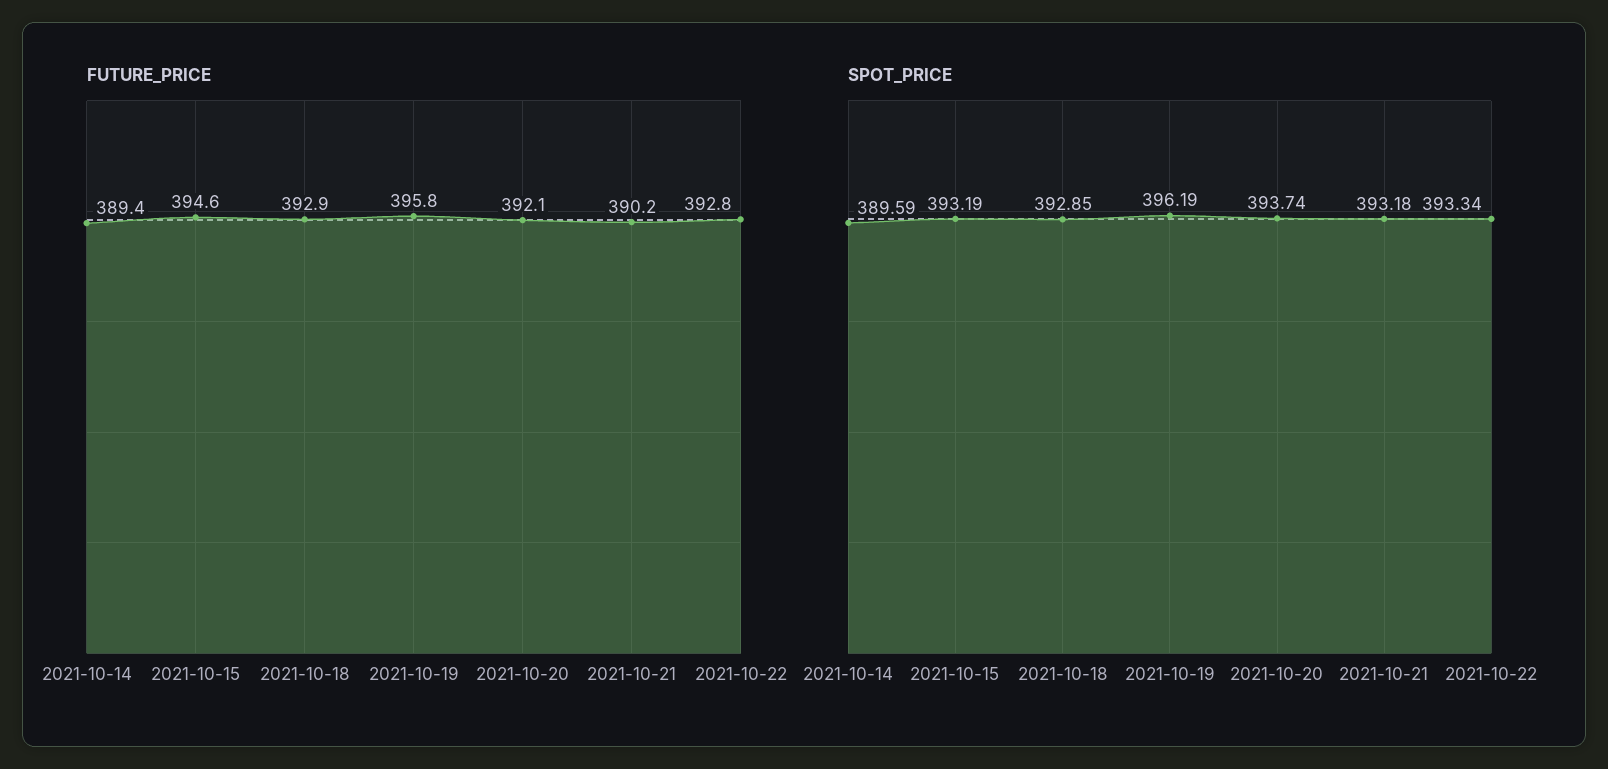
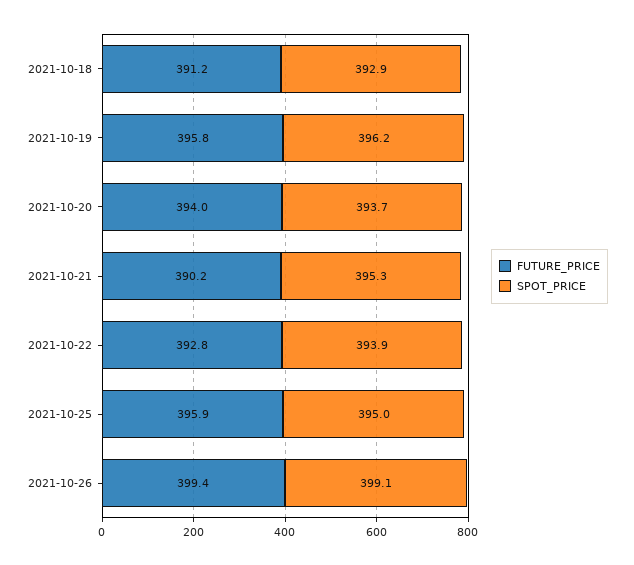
FUTURE_PRICE, 2021-10-14: 389.4 -> none
FUTURE_PRICE, 2021-10-15: 394.6 -> none
FUTURE_PRICE, 2021-10-18: 392.9 -> 391.2
FUTURE_PRICE, 2021-10-20: 392.1 -> 394
SPOT_PRICE, 2021-10-14: 389.59 -> none
SPOT_PRICE, 2021-10-15: 393.19 -> none
SPOT_PRICE, 2021-10-21: 393.18 -> 395.3
SPOT_PRICE, 2021-10-22: 393.34 -> 393.9
FUTURE_PRICE, 2021-10-25: none -> 395.9
SPOT_PRICE, 2021-10-25: none -> 395
FUTURE_PRICE, 2021-10-26: none -> 399.4
SPOT_PRICE, 2021-10-26: none -> 399.1

